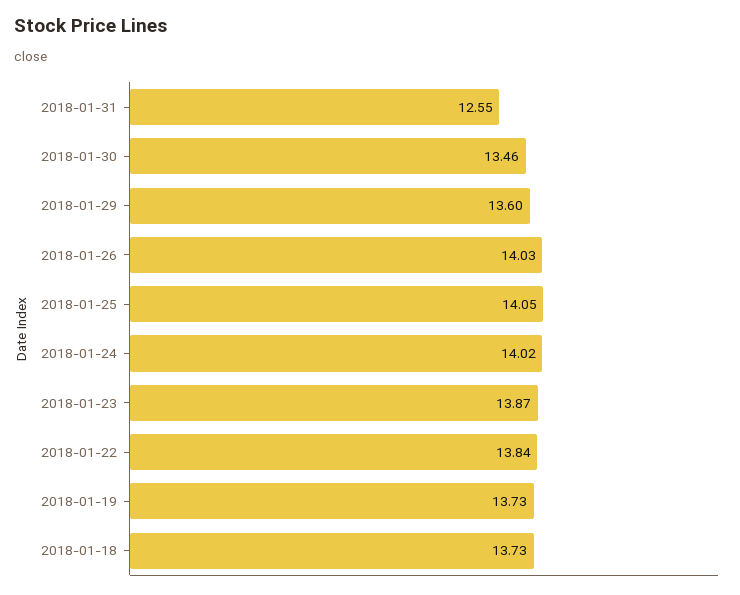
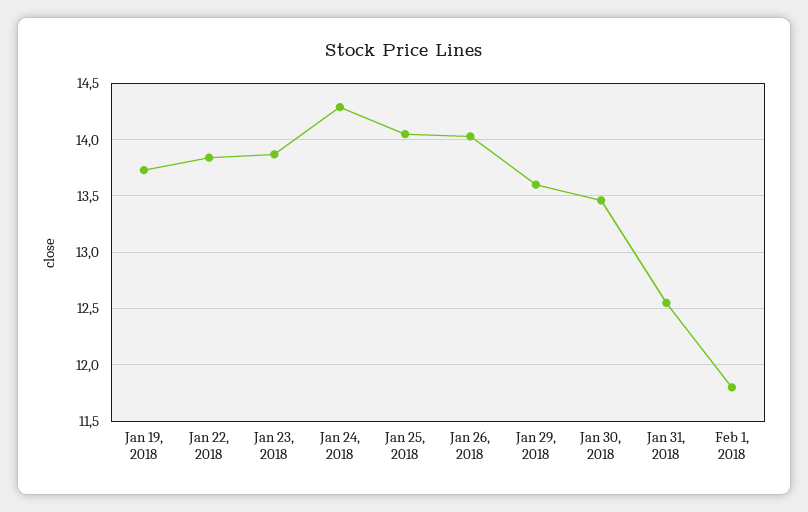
2018-01-24: 14.02 -> 14.3
2018-01-18: 13.73 -> none
Feb 1, 2018: none -> 11.8

